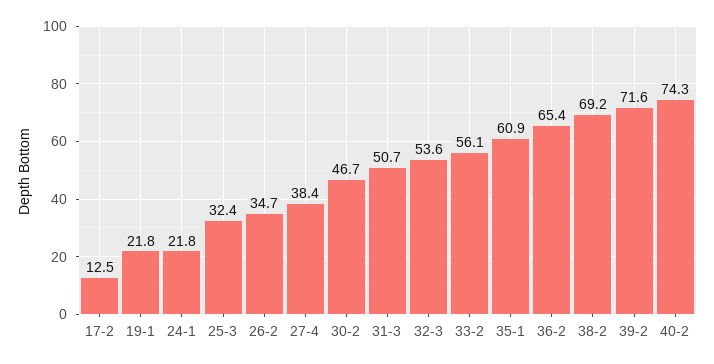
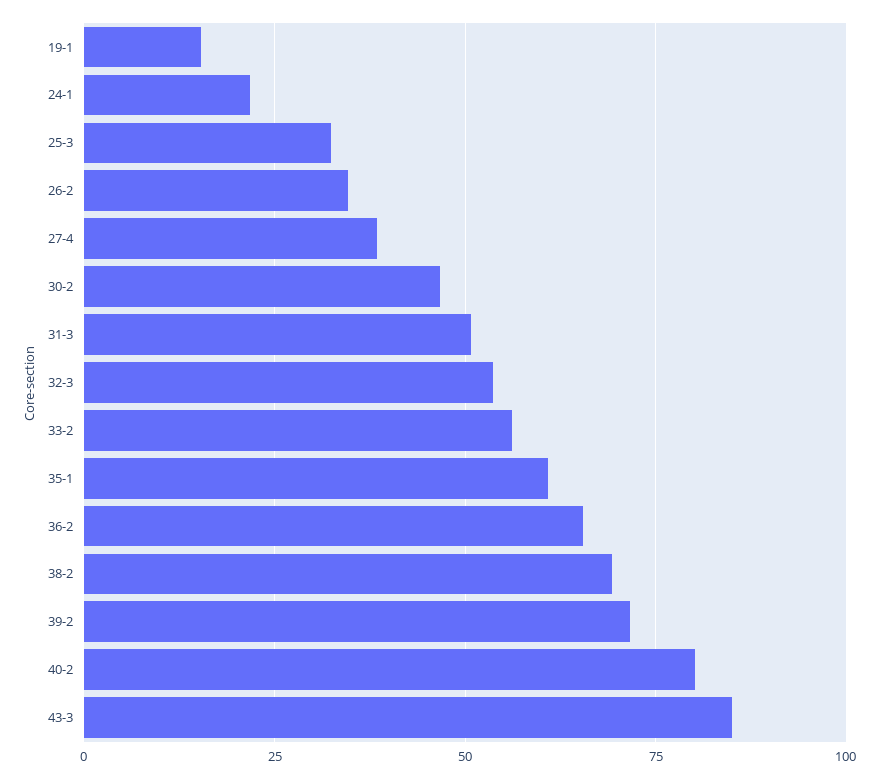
17-2: 12.5 -> none
19-1: 21.8 -> 15
40-2: 74.3 -> 80
43-3: none -> 85

